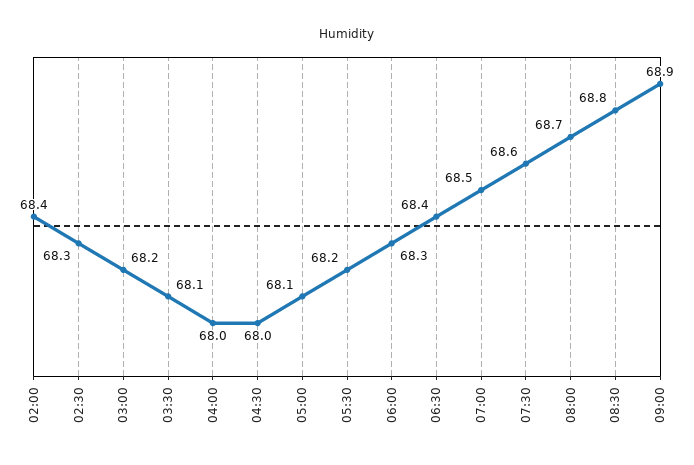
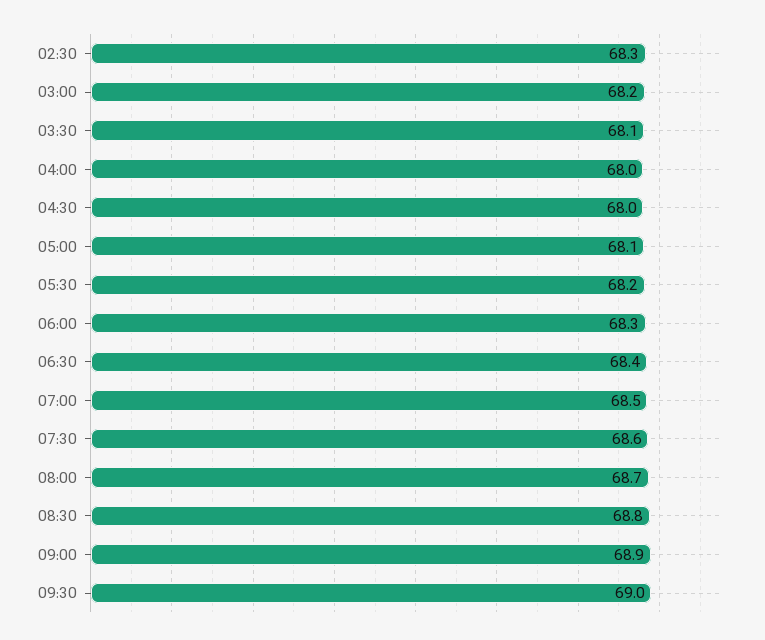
02:00: 68.4 -> none
09:30: none -> 69

